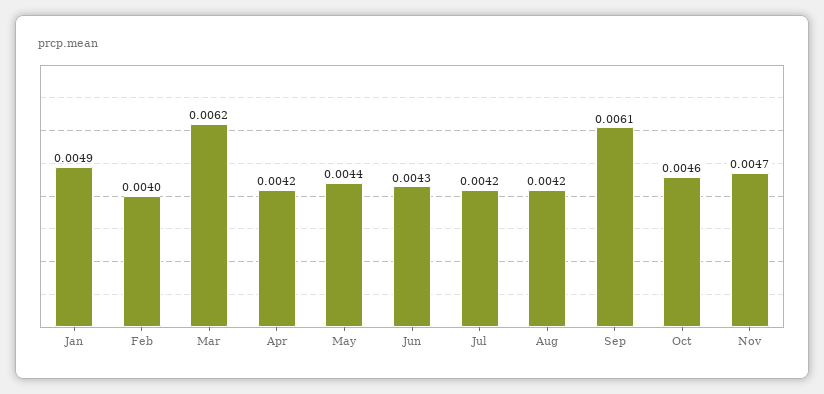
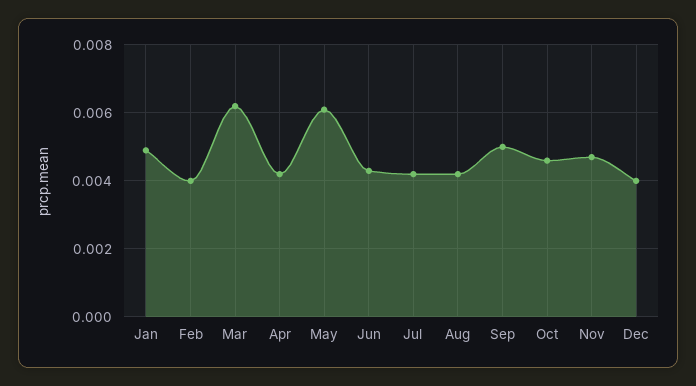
May: 0.0044 -> 0.006
Sep: 0.0061 -> 0.005
Dec: none -> 0.004

